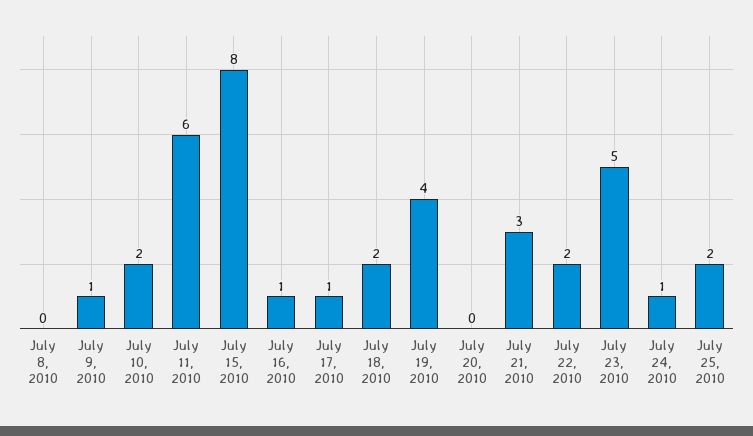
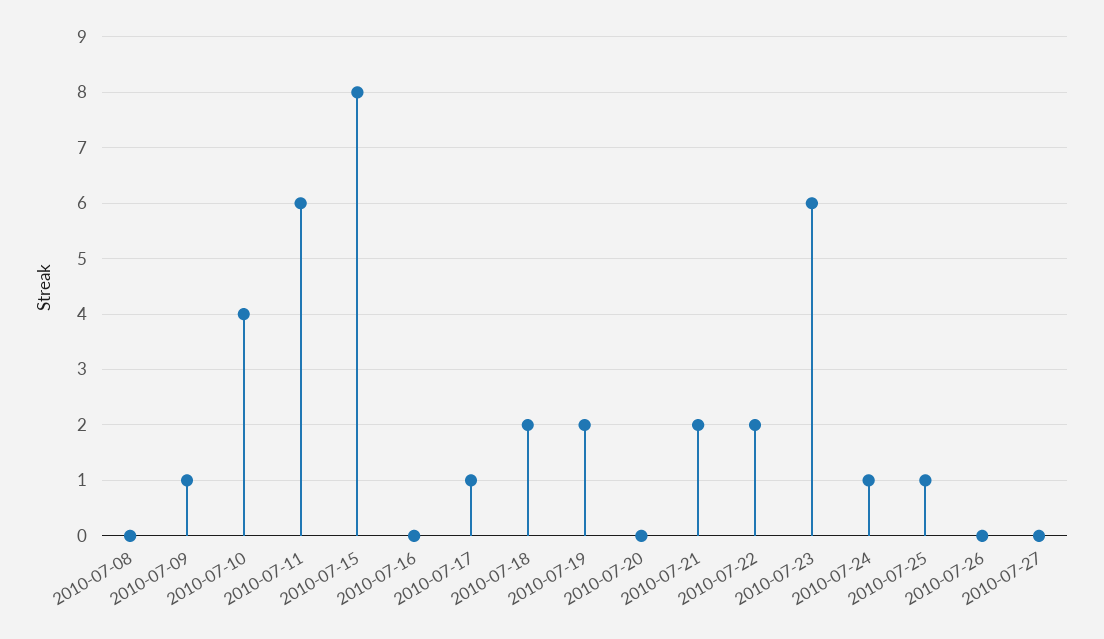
July 10, 2010: 2 -> 4
July 16, 2010: 1 -> 0
July 19, 2010: 4 -> 2
July 21, 2010: 3 -> 2
July 23, 2010: 5 -> 6
July 25, 2010: 2 -> 1
2010-07-26: none -> 0
2010-07-27: none -> 0

